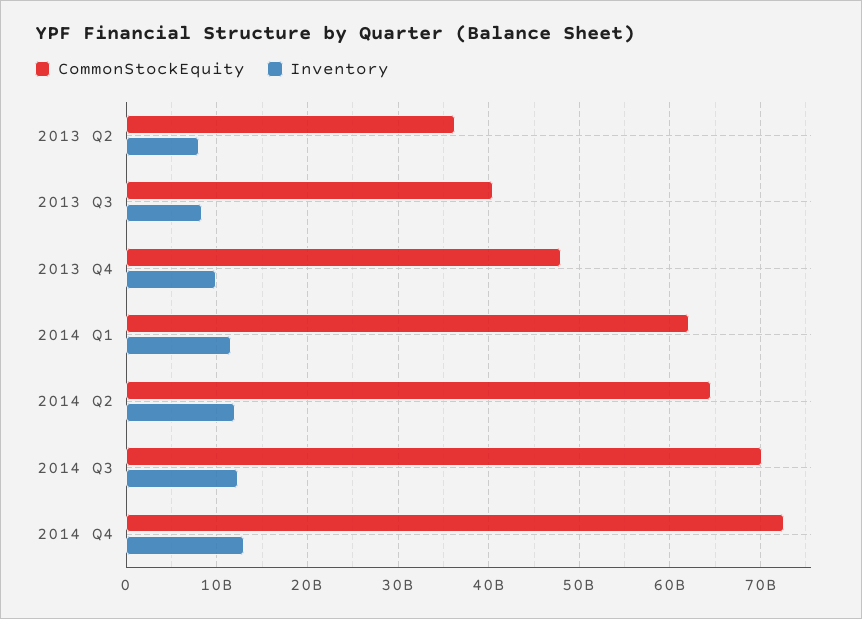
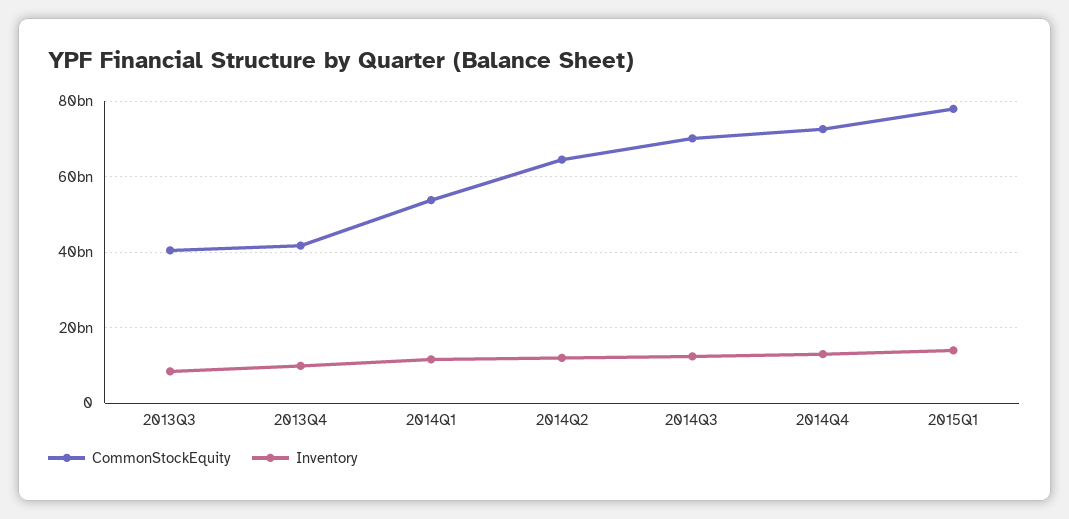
CommonStockEquity, 2013 Q2: 36000000000 -> none
Inventory, 2013 Q2: 8000000000 -> none
CommonStockEquity, 2013 Q4: 48000000000 -> 42000000000
CommonStockEquity, 2014 Q1: 62000000000 -> 54000000000
CommonStockEquity, 2015Q1: none -> 78000000000
Inventory, 2015Q1: none -> 14000000000

